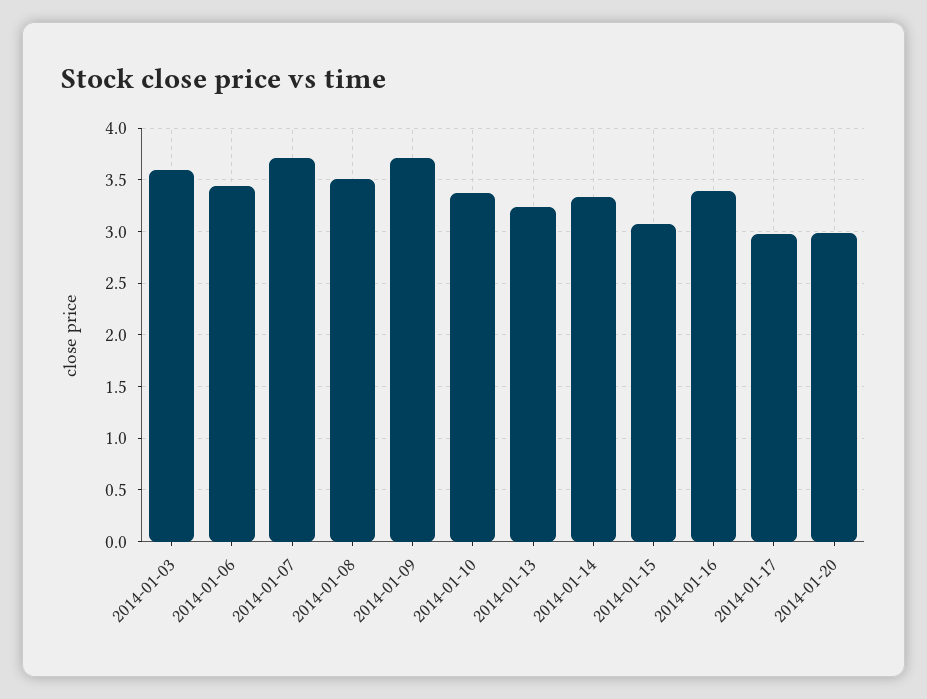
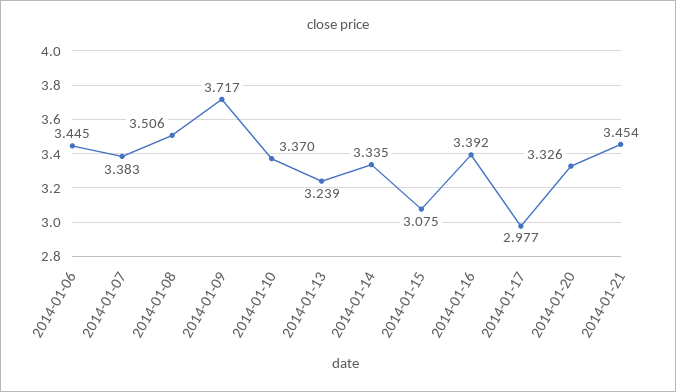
2014-01-03: 3.6 -> none
2014-01-07: 3.7 -> 3.383
2014-01-20: 3 -> 3.326
2014-01-21: none -> 3.454

